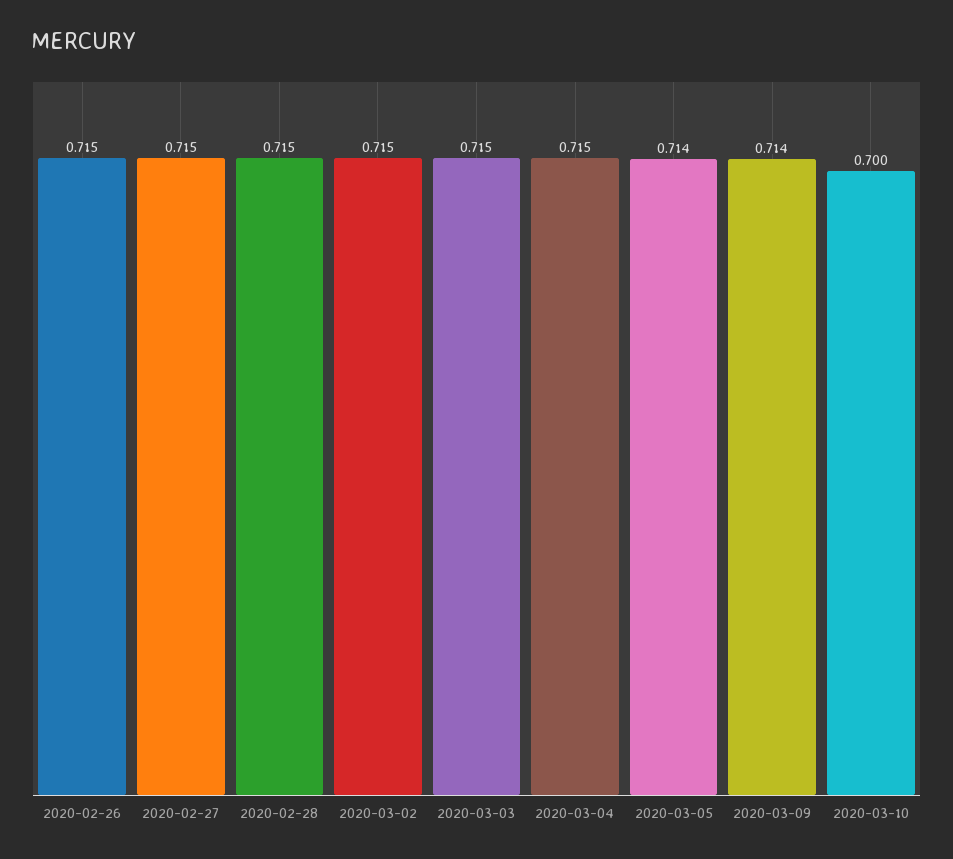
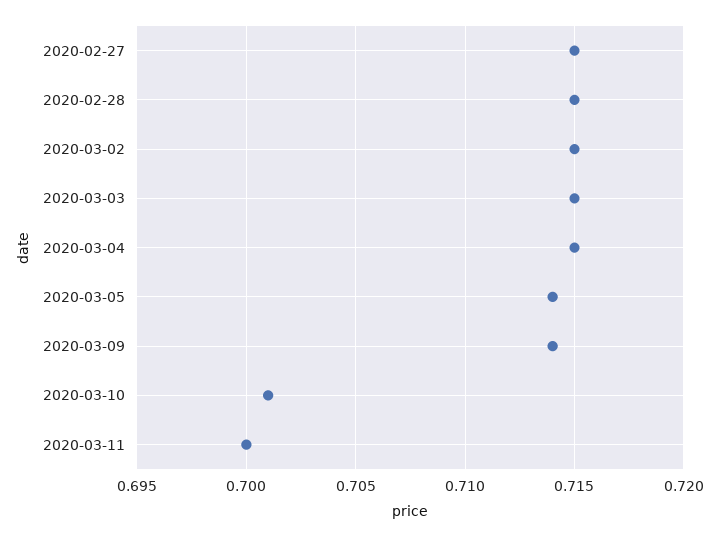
2020-02-26: 0.715 -> none
2020-03-10: 0.7 -> 0.701
2020-03-11: none -> 0.7

